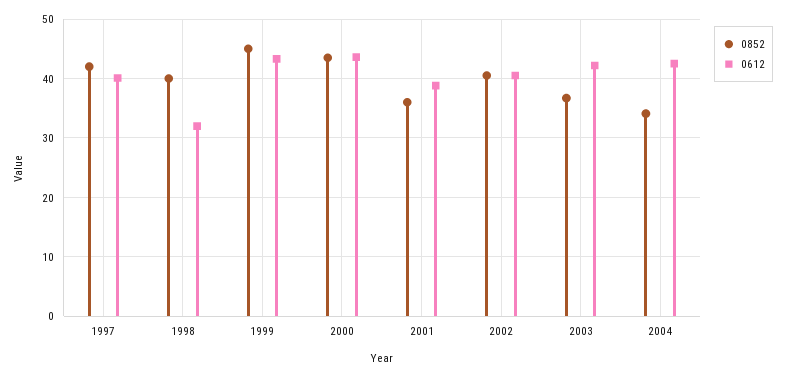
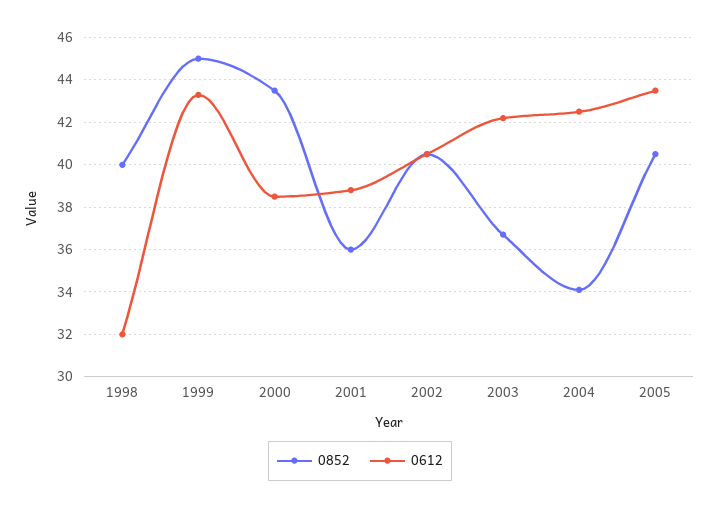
0852, 1997: 42 -> none
0612, 1997: 40 -> none
0612, 2000: 44 -> 38.5
0852, 2005: none -> 40.5
0612, 2005: none -> 43.5

